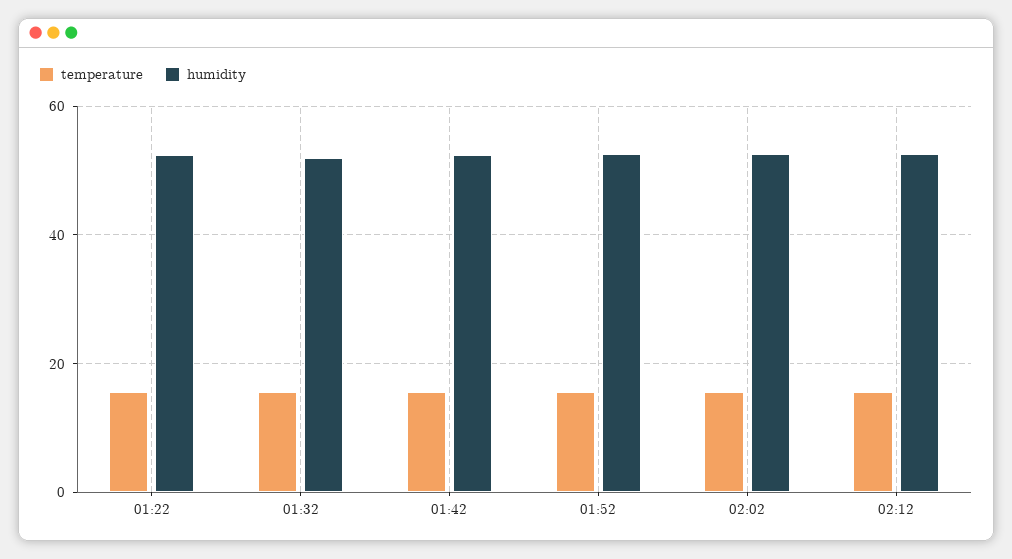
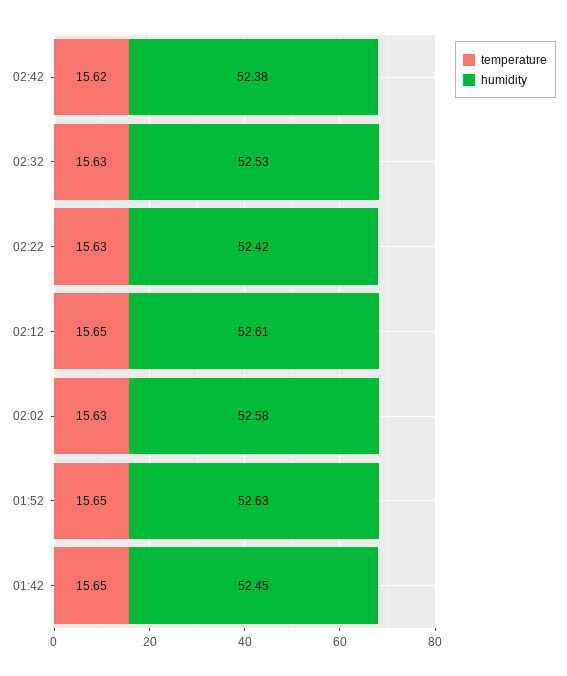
temperature, 01:22: 16 -> none
humidity, 01:22: 52 -> none
temperature, 01:32: 16 -> none
humidity, 01:32: 52 -> none
temperature, 02:42: none -> 15.62
humidity, 02:42: none -> 52.38
temperature, 02:32: none -> 15.63
humidity, 02:32: none -> 52.53
temperature, 02:22: none -> 15.63
humidity, 02:22: none -> 52.42

